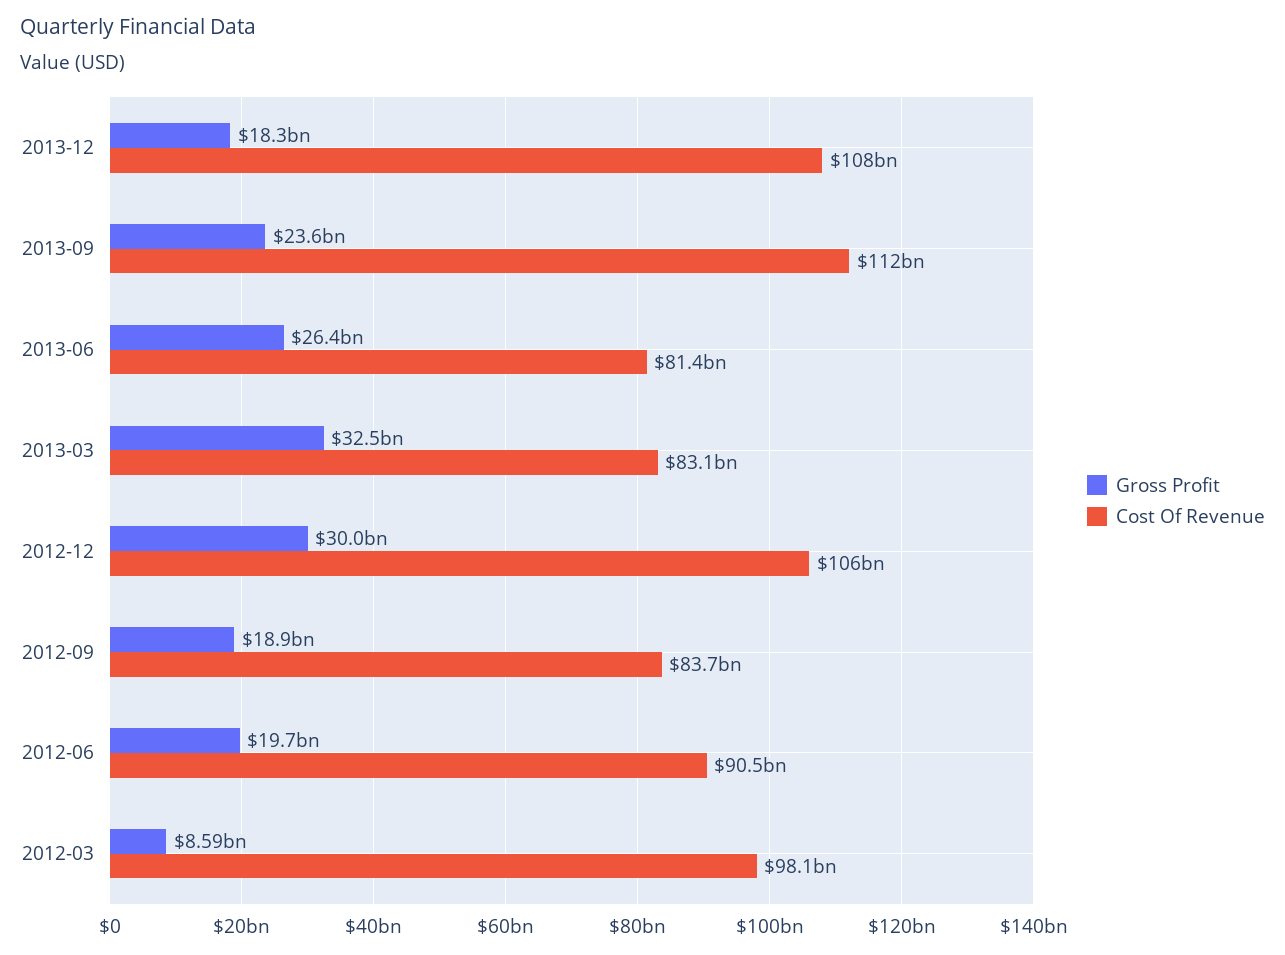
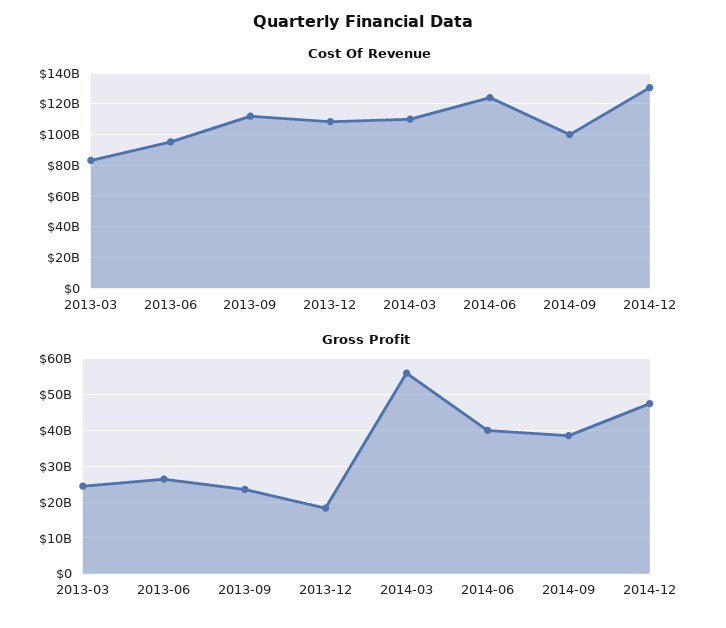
Cost Of Revenue, 2013-06: 81400000000 -> 95000000000
Gross Profit, 2013-03: 32500000000 -> 24000000000
Gross Profit, 2012-12: 30000000000 -> none
Cost Of Revenue, 2012-12: 106000000000 -> none
Gross Profit, 2012-09: 18900000000 -> none
Cost Of Revenue, 2012-09: 83700000000 -> none
Gross Profit, 2012-06: 19700000000 -> none
Cost Of Revenue, 2012-06: 90500000000 -> none
Gross Profit, 2012-03: 8590000000 -> none
Cost Of Revenue, 2012-03: 98100000000 -> none
Cost Of Revenue, 2014-03: none -> 110000000000
Cost Of Revenue, 2014-06: none -> 125000000000
Cost Of Revenue, 2014-09: none -> 100000000000
Cost Of Revenue, 2014-12: none -> 130000000000
Gross Profit, 2014-03: none -> 56000000000
Gross Profit, 2014-06: none -> 40000000000
Gross Profit, 2014-09: none -> 38000000000
Gross Profit, 2014-12: none -> 48000000000

